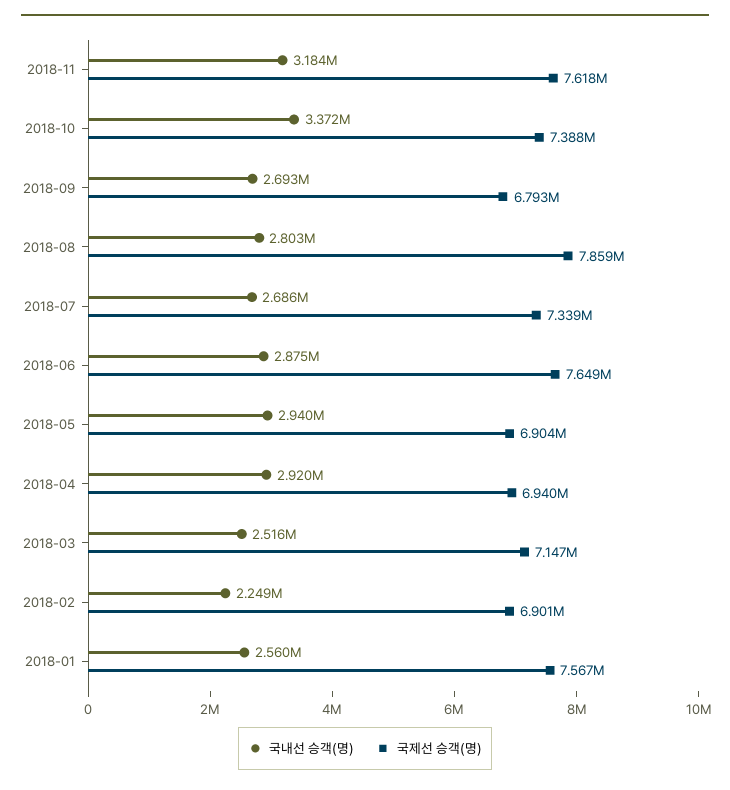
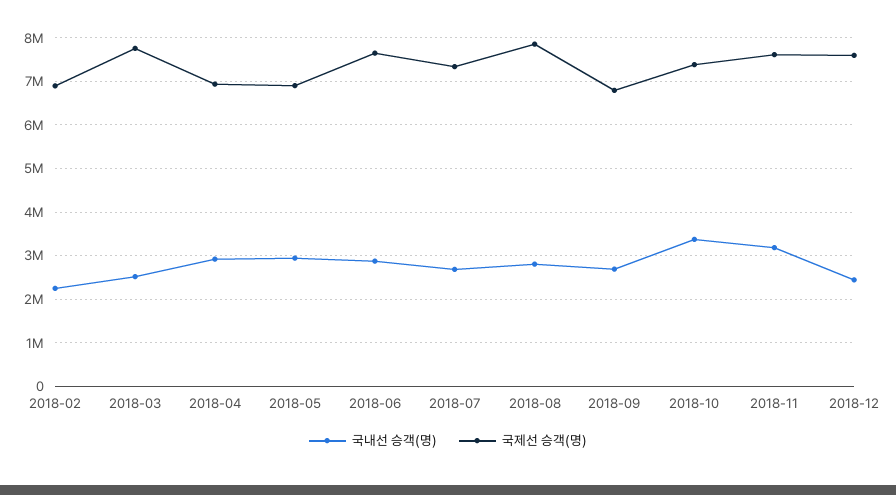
국제선 승객(명), 2018-03: 7147000 -> 7800000
국내선 승객(명), 2018-01: 2560000 -> none
국제선 승객(명), 2018-01: 7567000 -> none
국내선 승객(명), 2018-12: none -> 2400000
국제선 승객(명), 2018-12: none -> 7600000

